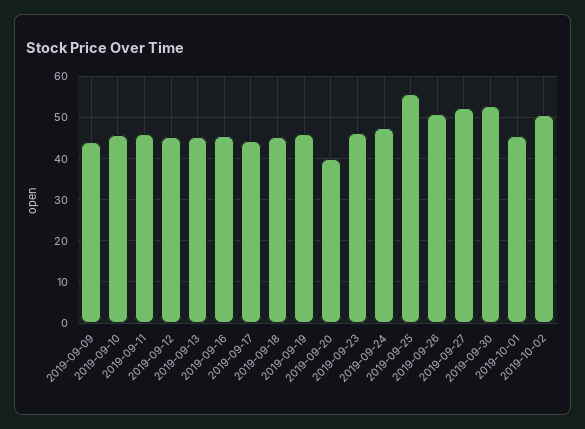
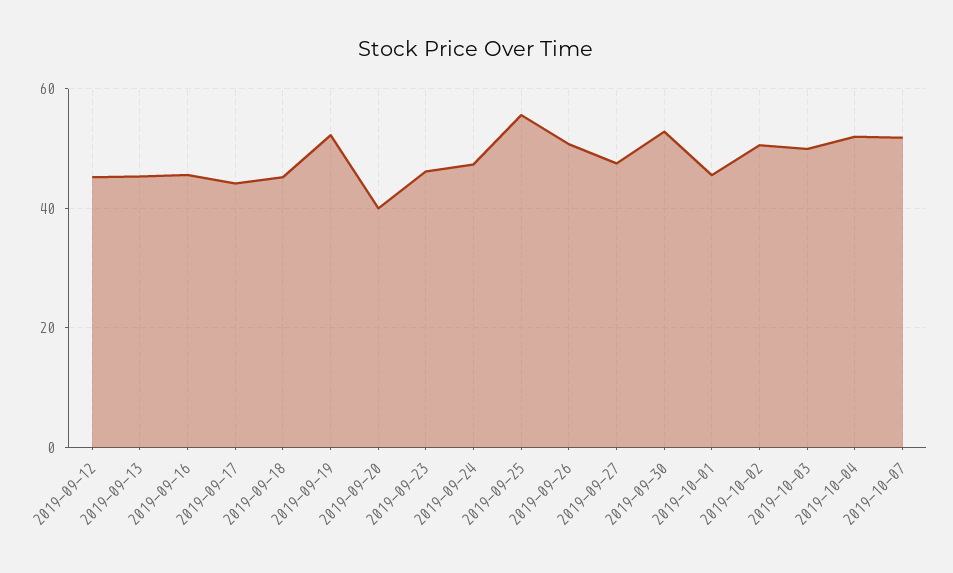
2019-09-09: 44 -> none
2019-09-10: 46 -> none
2019-09-11: 46 -> none
2019-09-19: 46 -> 52
2019-09-27: 52 -> 48
2019-10-03: none -> 50
2019-10-04: none -> 52
2019-10-07: none -> 52

